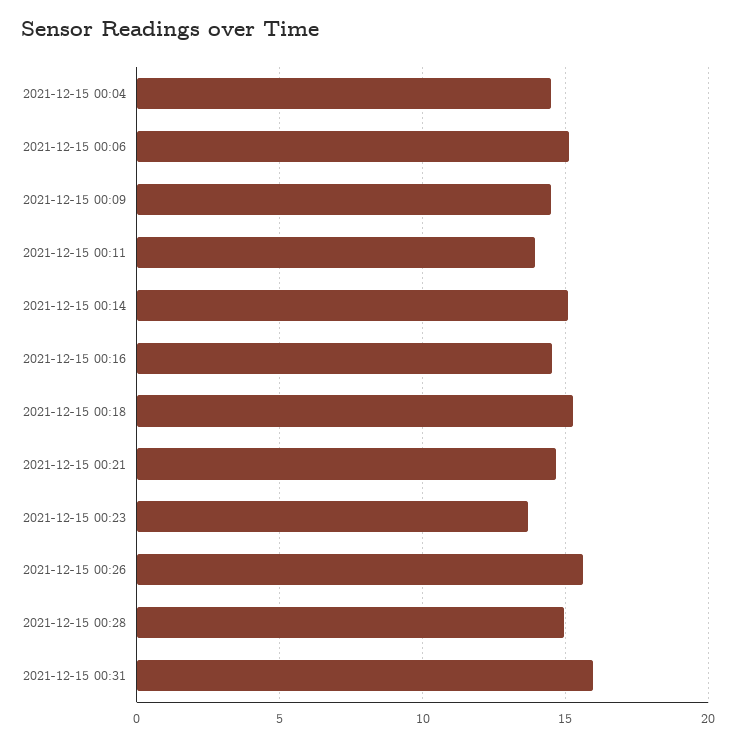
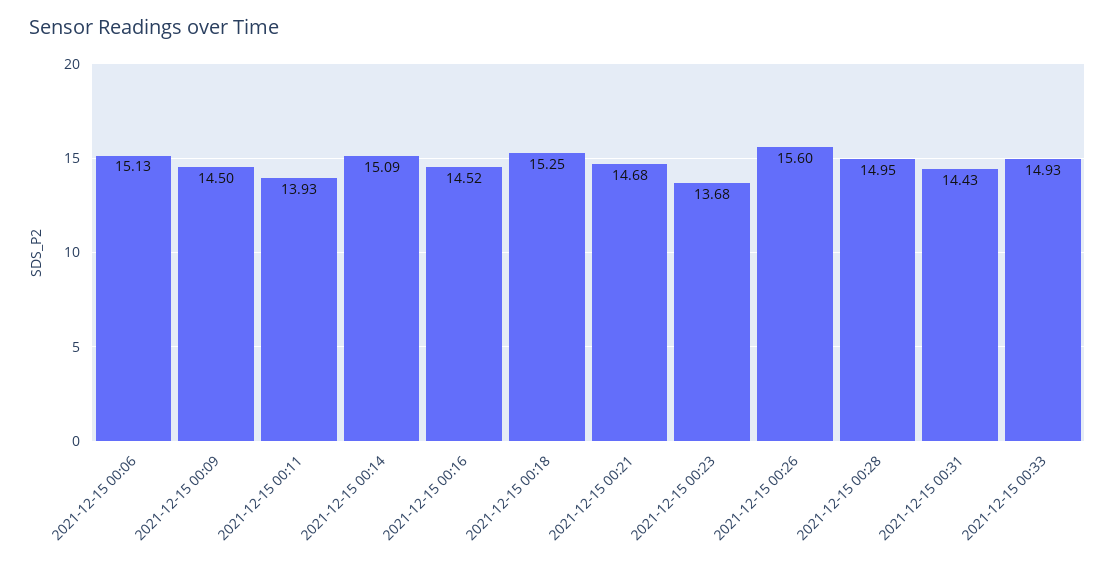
2021-12-15 00:04: 14.5 -> none
2021-12-15 00:31: 16 -> 14.43
2021-12-15 00:33: none -> 14.93

